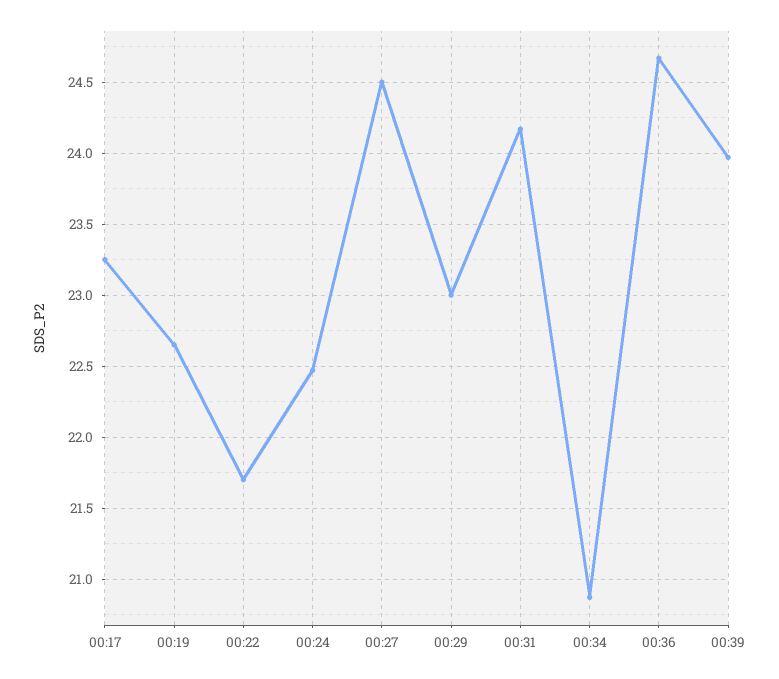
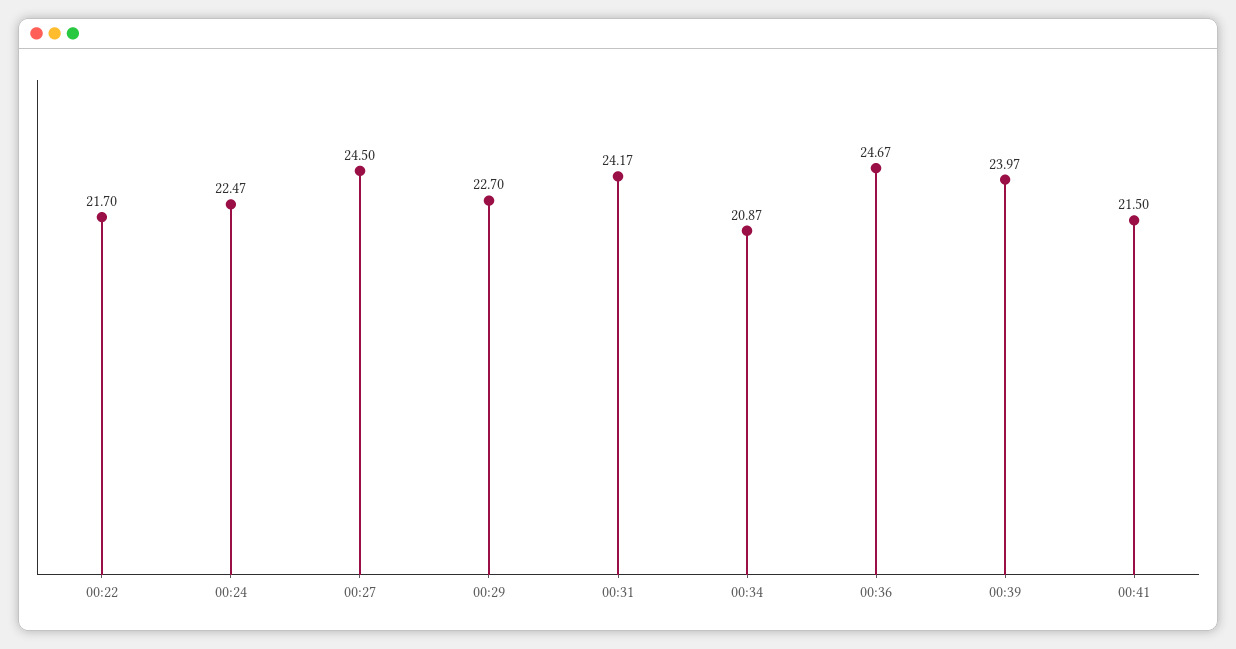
00:17: 23.25 -> none
00:19: 22.65 -> none
00:29: 23 -> 22.7
00:41: none -> 21.5

